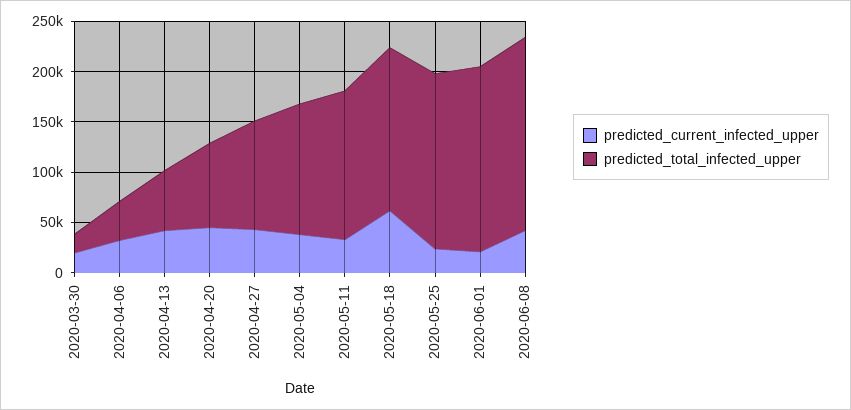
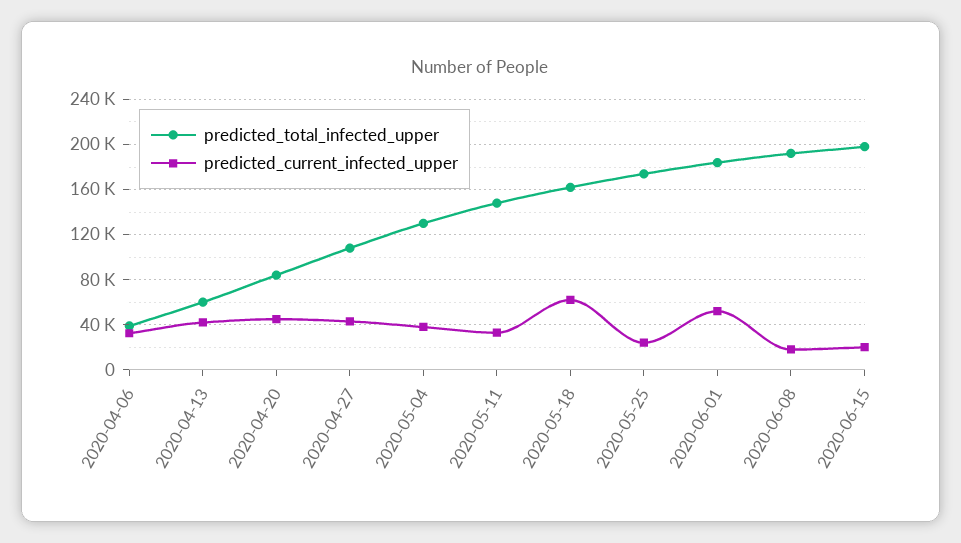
predicted_current_infected_upper, 2020-03-30: 20000 -> none
predicted_total_infected_upper, 2020-03-30: 20000 -> none
predicted_current_infected_upper, 2020-06-01: 20000 -> 50000
predicted_current_infected_upper, 2020-06-08: 40000 -> 20000
predicted_total_infected_upper, 2020-06-15: none -> 200000
predicted_current_infected_upper, 2020-06-15: none -> 20000

